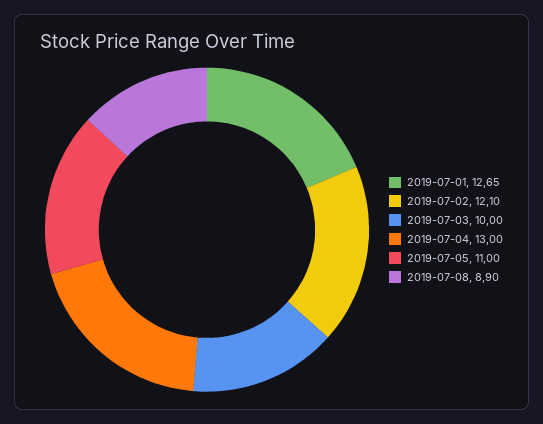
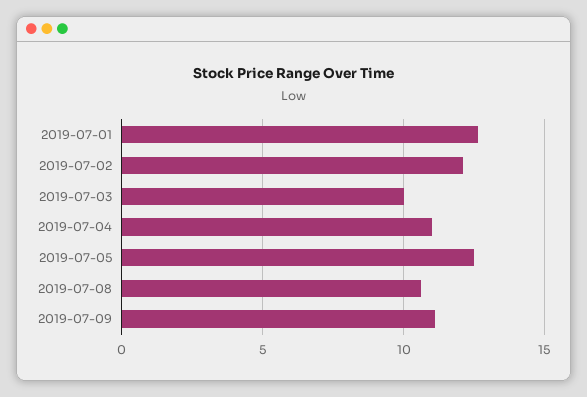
2019-07-04: 13 -> 11
2019-07-05: 11 -> 12.5
2019-07-08: 8.9 -> 10.5
2019-07-09: none -> 11

